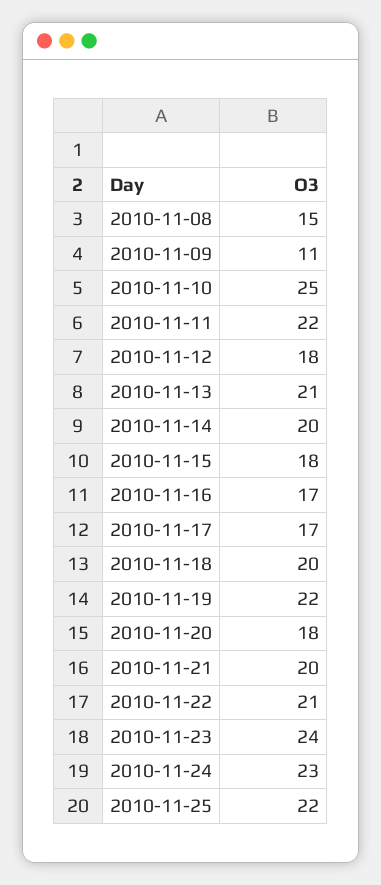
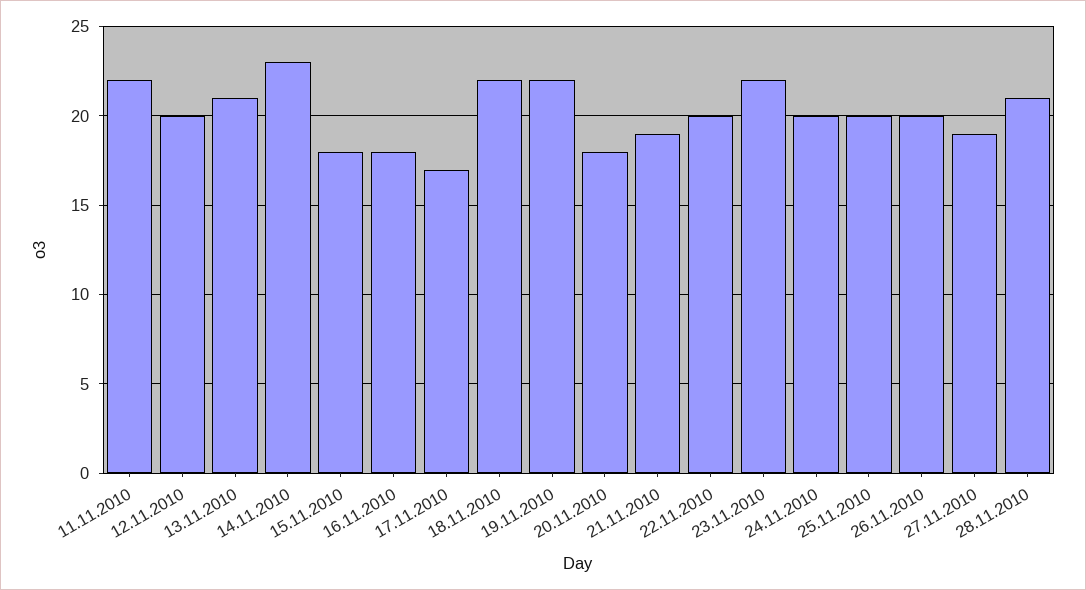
2010-11-08: 15 -> none
2010-11-09: 11 -> none
2010-11-10: 25 -> none
2010-11-12: 18 -> 20
2010-11-14: 20 -> 23
2010-11-16: 17 -> 18
2010-11-18: 20 -> 22
2010-11-21: 20 -> 19
2010-11-22: 21 -> 20
2010-11-23: 24 -> 22
2010-11-24: 23 -> 20
2010-11-25: 22 -> 20
26.11.2010: none -> 20
27.11.2010: none -> 19
28.11.2010: none -> 21

